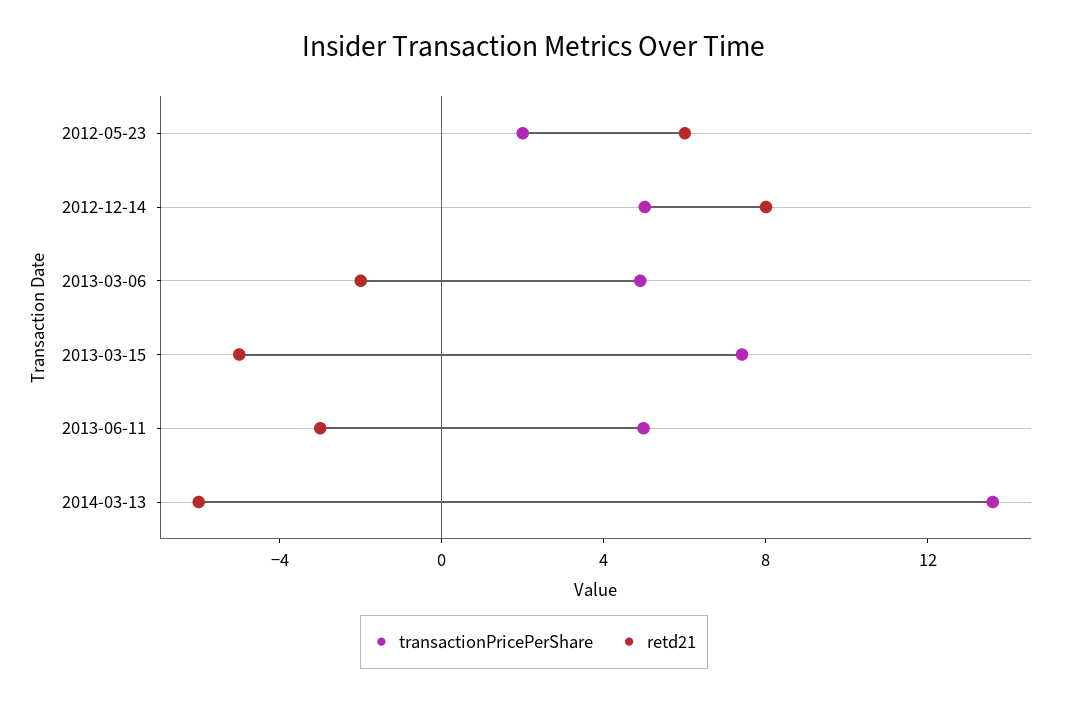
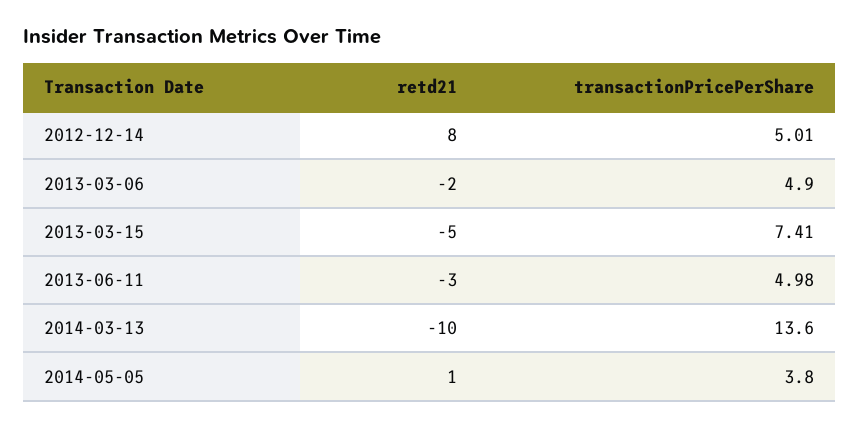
transactionPricePerShare, 2012-05-23: 2 -> none
retd21, 2012-05-23: 6 -> none
retd21, 2014-03-13: -6 -> -10
retd21, 2014-05-05: none -> 1
transactionPricePerShare, 2014-05-05: none -> 3.8

